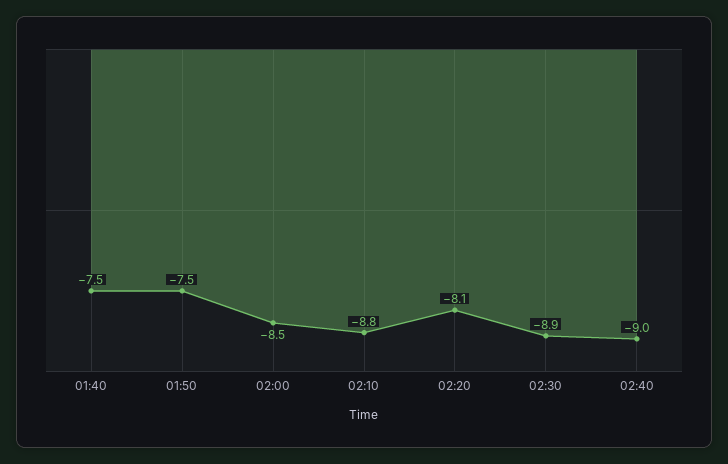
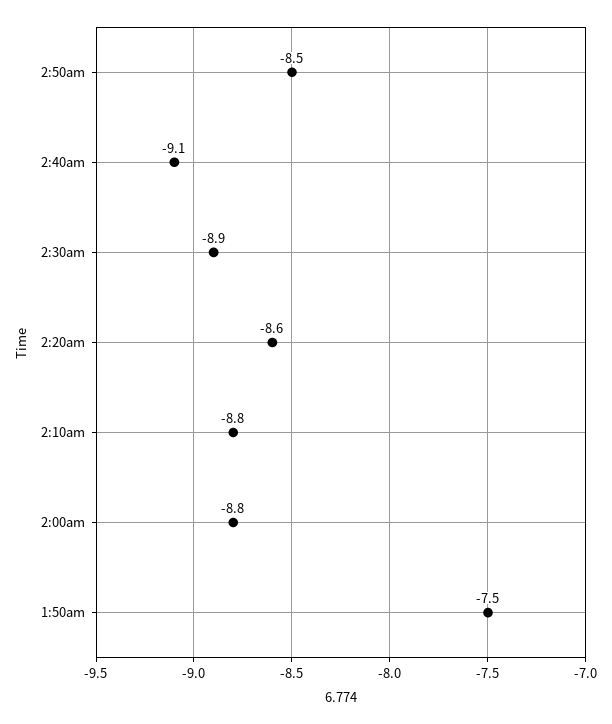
01:40: -7.5 -> none
02:00: -8.5 -> -8.8
02:20: -8.1 -> -8.6
02:40: -9 -> -9.1
2:50am: none -> -8.5

